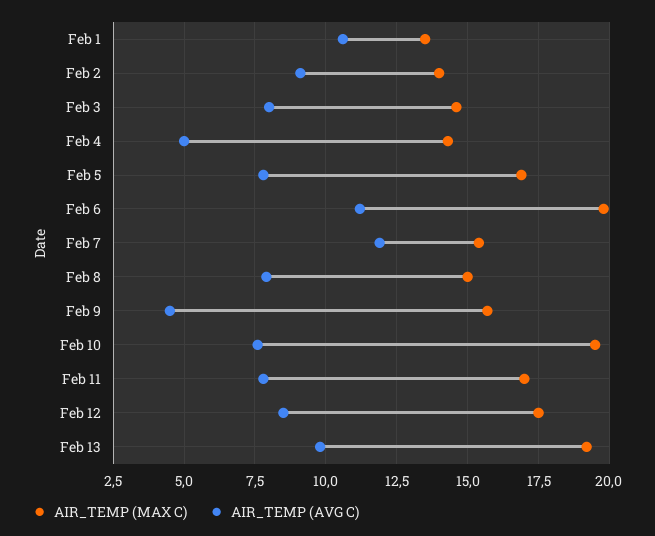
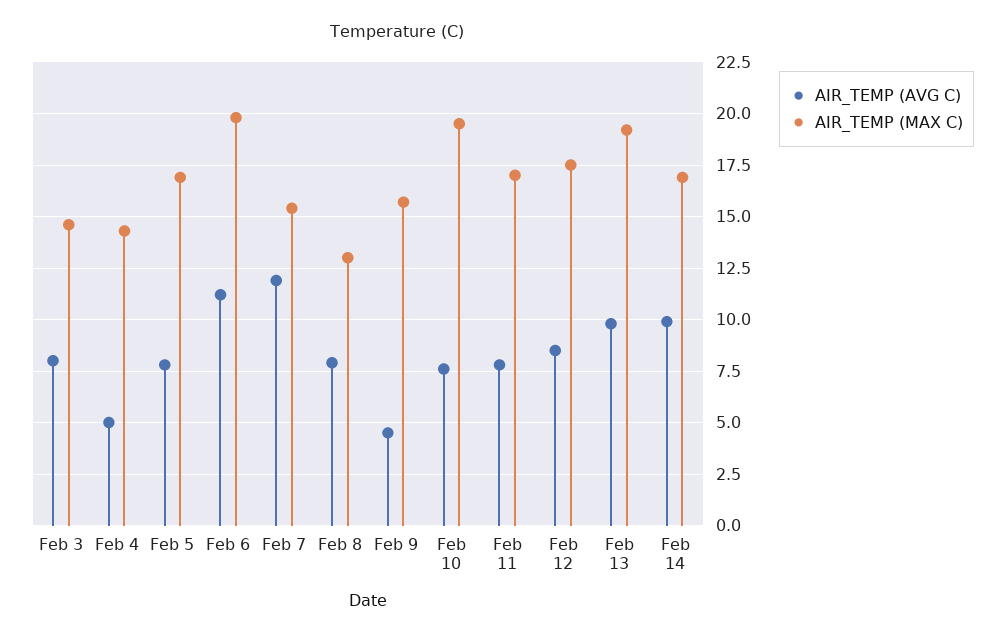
AIR_TEMP (MAX C), Feb 1: 13.5 -> none
AIR_TEMP (AVG C), Feb 1: 10.5 -> none
AIR_TEMP (MAX C), Feb 2: 14 -> none
AIR_TEMP (AVG C), Feb 2: 9 -> none
AIR_TEMP (MAX C), Feb 8: 15 -> 13
AIR_TEMP (AVG C), Feb 14: none -> 10
AIR_TEMP (MAX C), Feb 14: none -> 17

